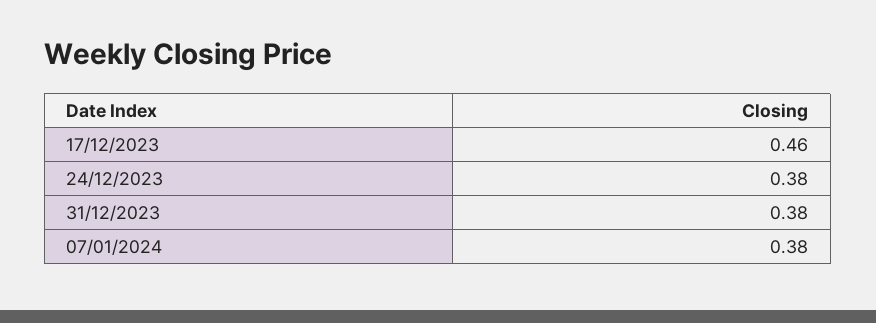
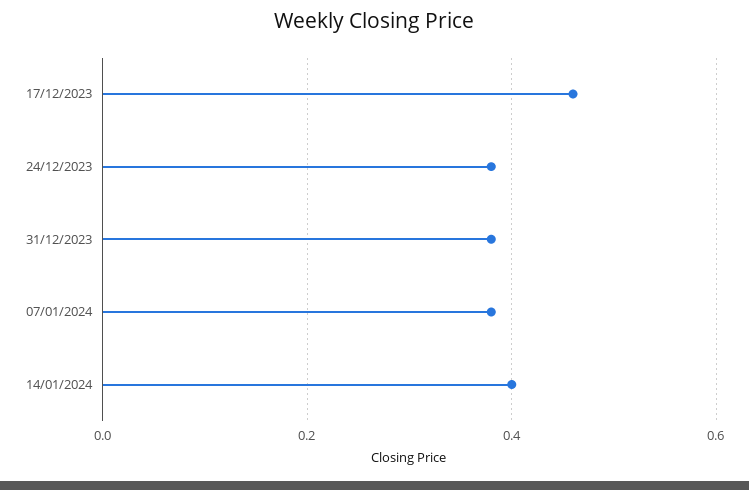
14/01/2024: none -> 0.4

